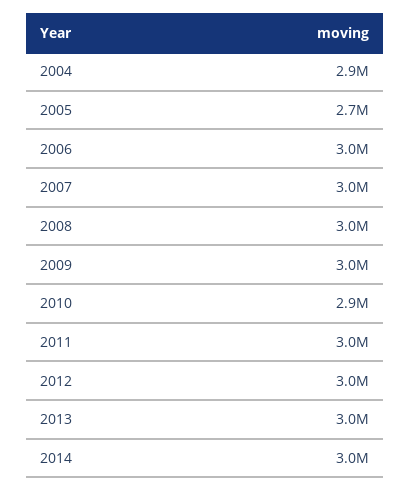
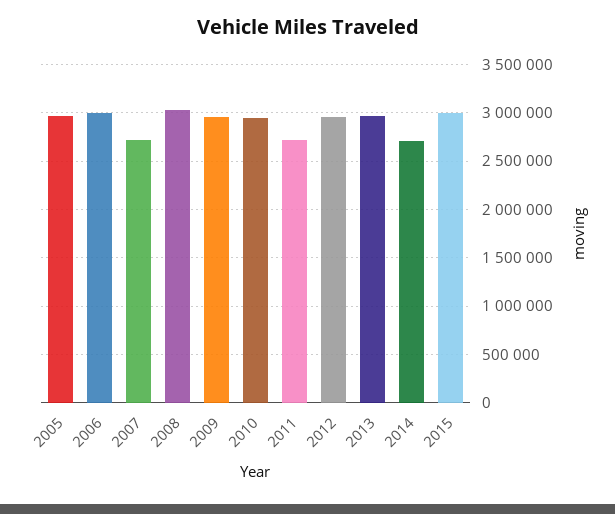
2004: 2900000 -> none
2005: 2700000 -> 3000000
2007: 3000000 -> 2700000
2011: 3000000 -> 2700000
2014: 3000000 -> 2700000
2015: none -> 3000000

